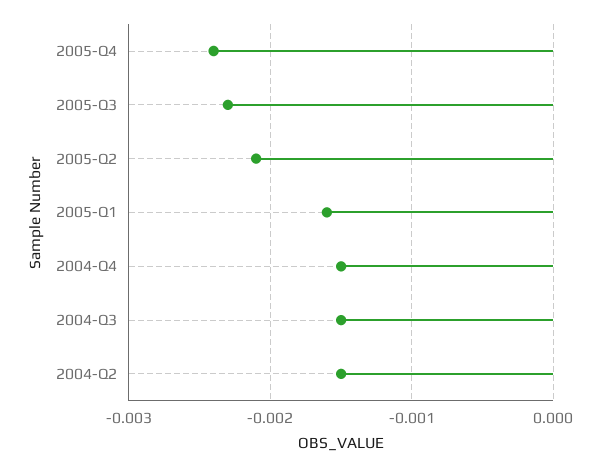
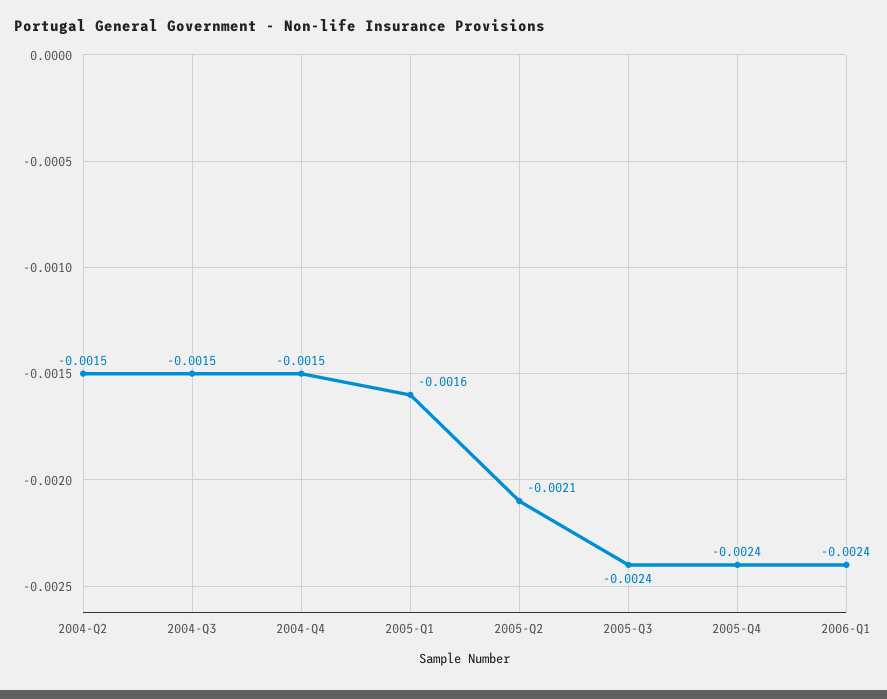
2005-Q3: -0.0023 -> -0.0024
2006-Q1: none -> -0.0024

